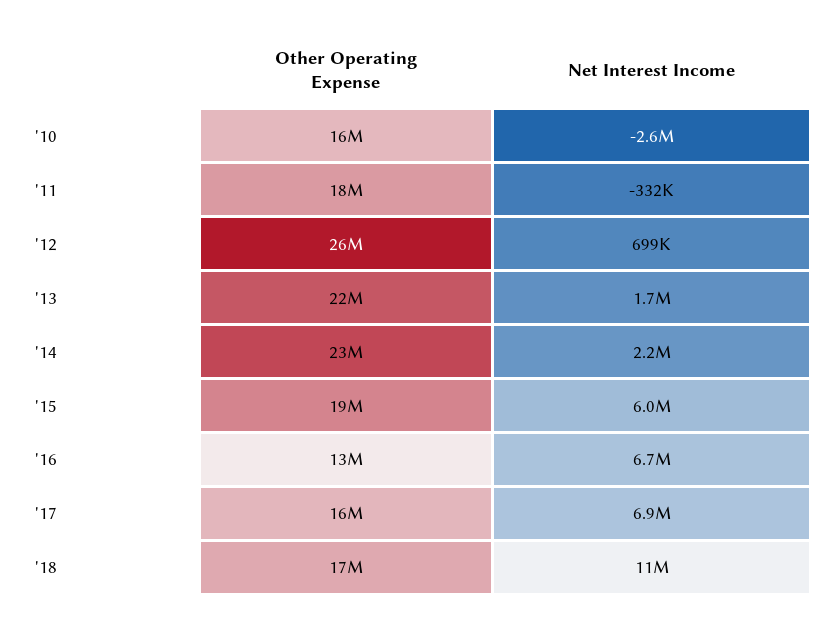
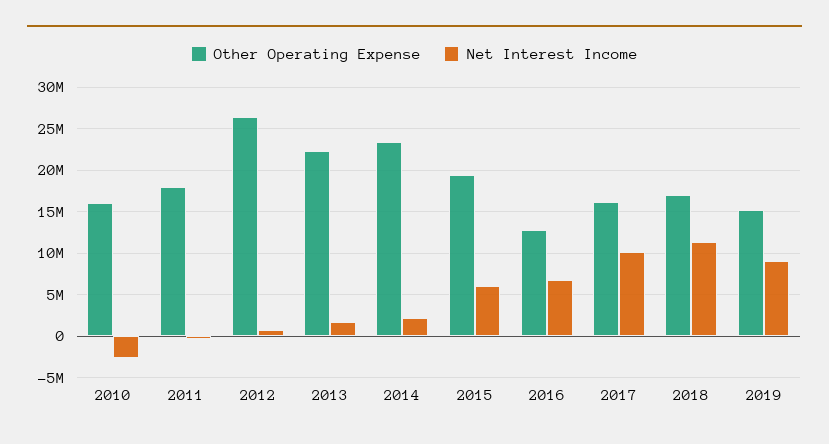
Net Interest Income, '17: 6900000 -> 10000000
Other Operating Expense, 2019: none -> 15000000
Net Interest Income, 2019: none -> 9000000

